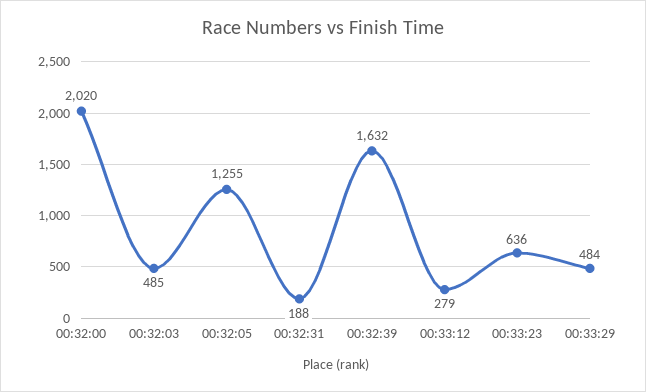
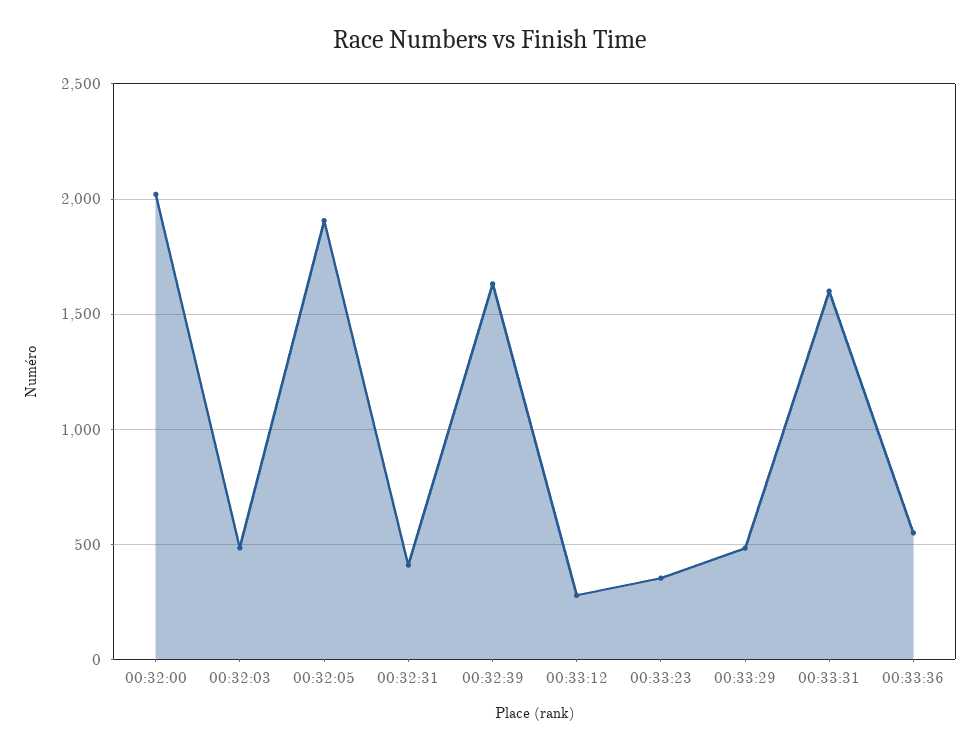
00:32:05: 1255 -> 1900
00:32:31: 188 -> 400
00:33:23: 636 -> 350
00:33:31: none -> 1600
00:33:36: none -> 550

